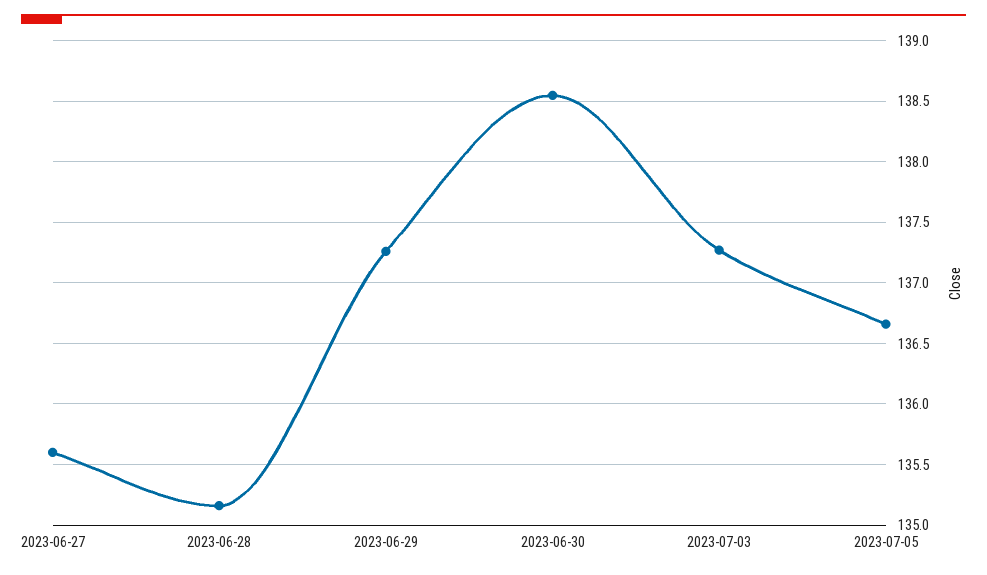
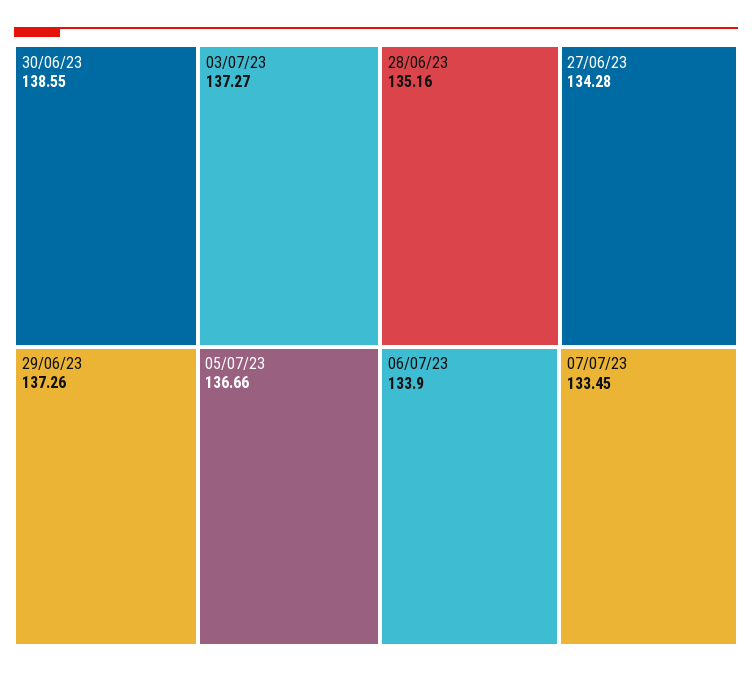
2023-06-27: 135.6 -> 134.28
06/07/23: none -> 133.9
07/07/23: none -> 133.45

